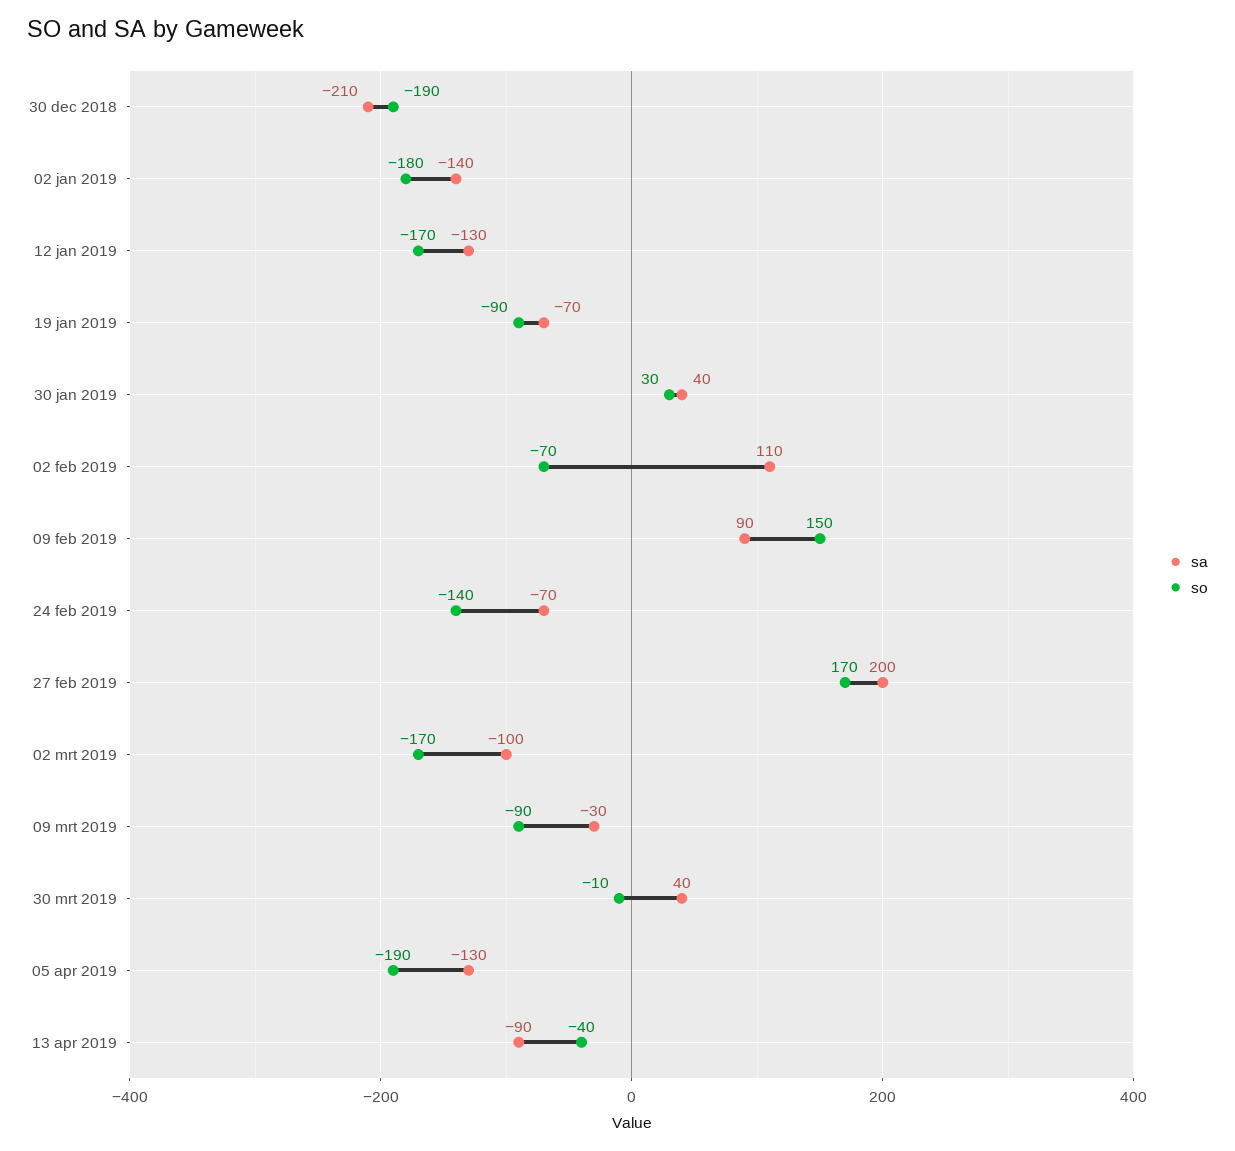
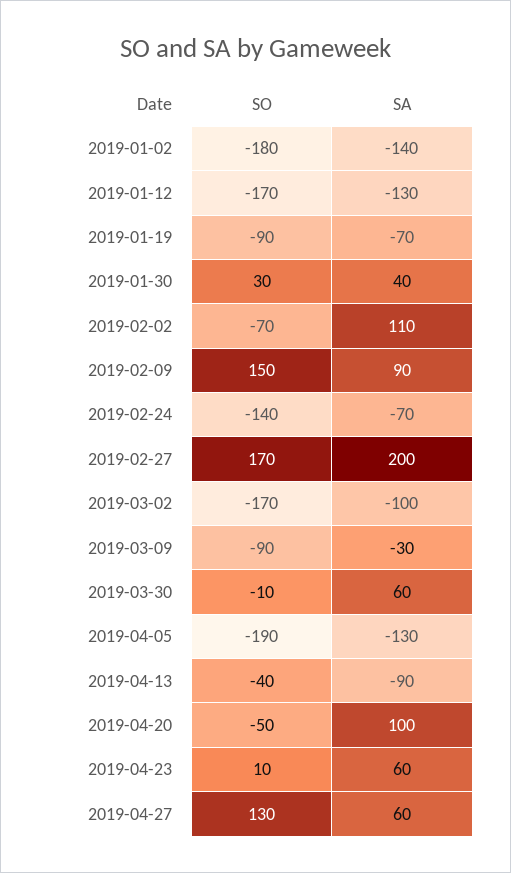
sa, 30 dec 2018: -210 -> none
so, 30 dec 2018: -190 -> none
sa, 30 mrt 2019: 40 -> 60
so, 2019-04-20: none -> -50
sa, 2019-04-20: none -> 100
so, 2019-04-23: none -> 10
sa, 2019-04-23: none -> 60
so, 2019-04-27: none -> 130
sa, 2019-04-27: none -> 60

